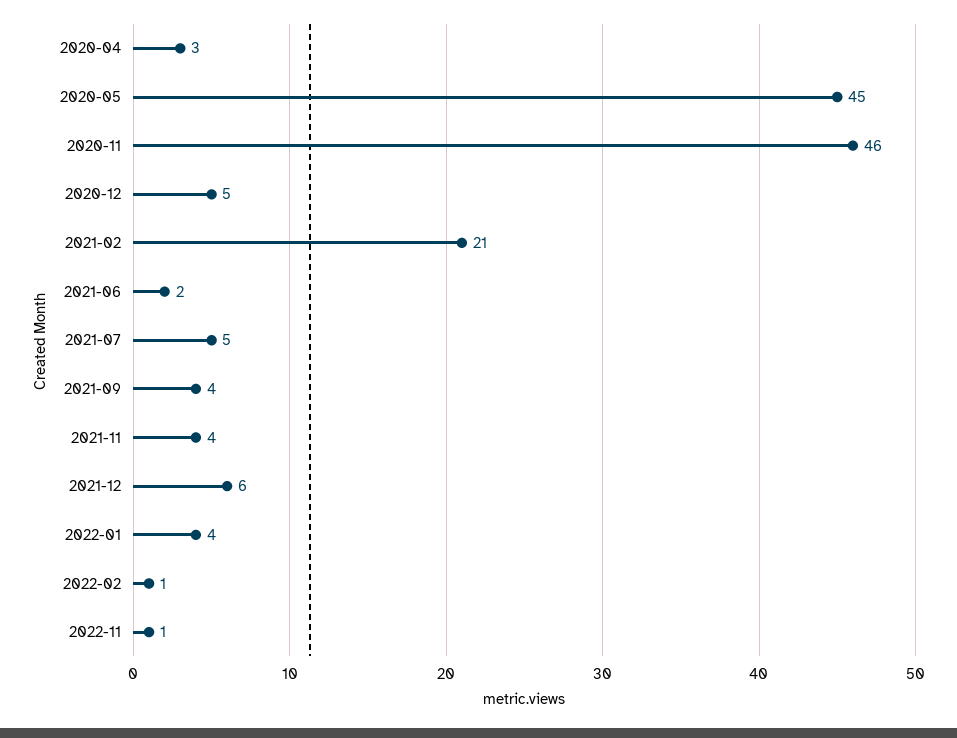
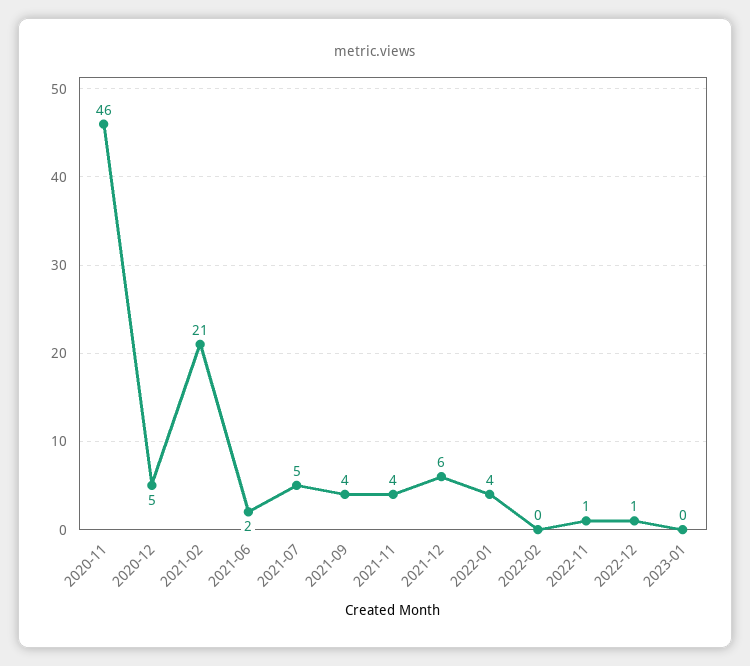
2020-04: 3 -> none
2020-05: 45 -> none
2022-02: 1 -> 0
2022-12: none -> 1
2023-01: none -> 0

